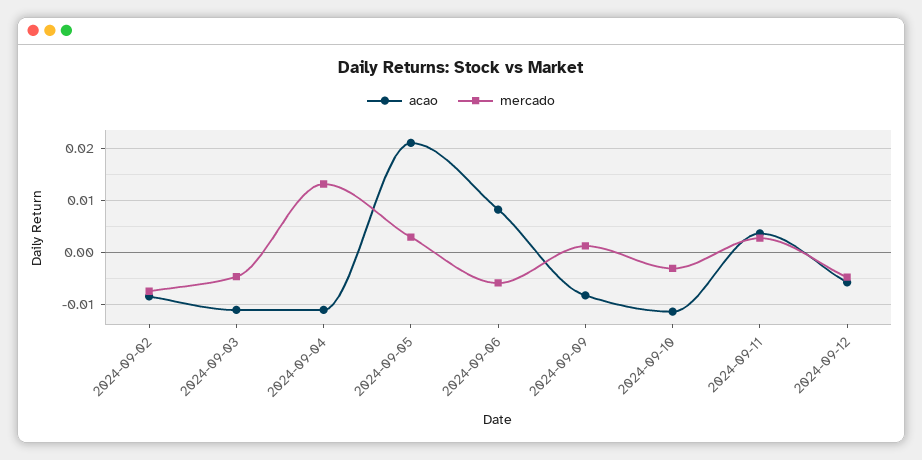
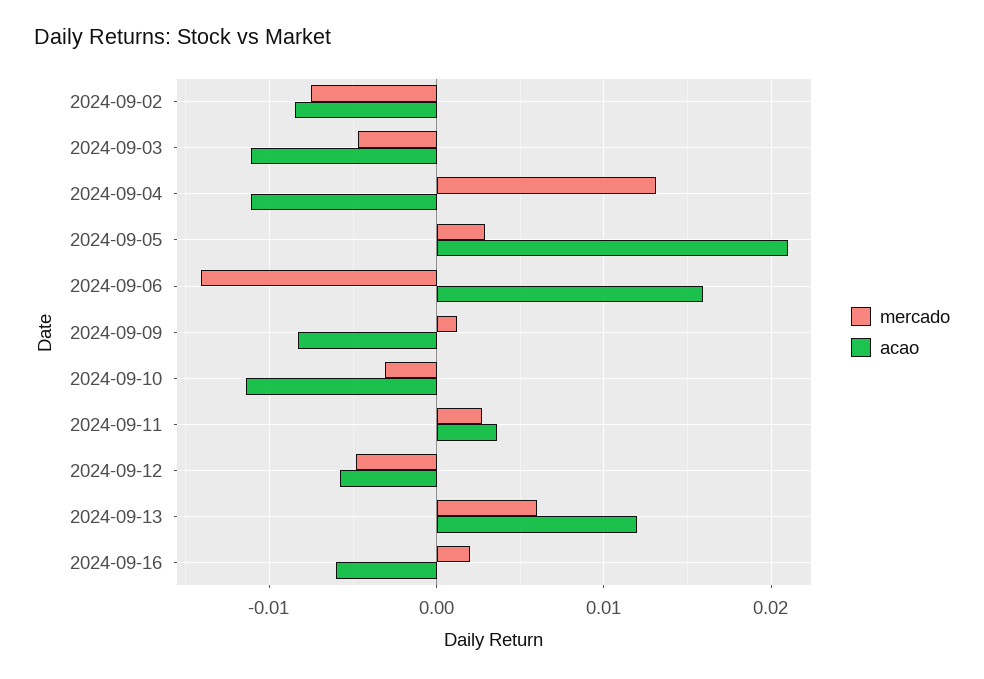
acao, 2024-09-06: 0.008 -> 0.016
mercado, 2024-09-06: -0.006 -> -0.014
mercado, 2024-09-13: none -> 0.006
acao, 2024-09-13: none -> 0.012
mercado, 2024-09-16: none -> 0.002
acao, 2024-09-16: none -> -0.006

